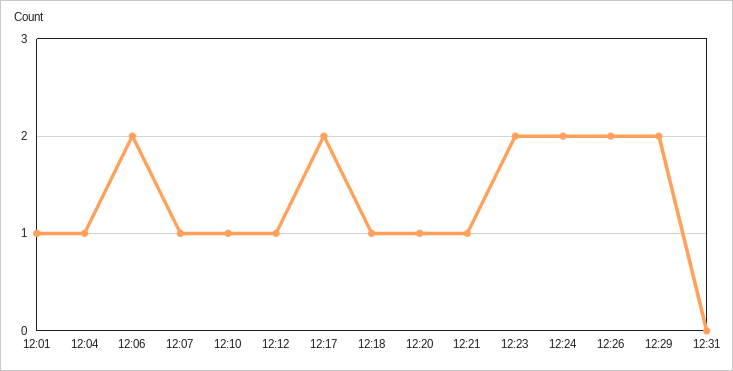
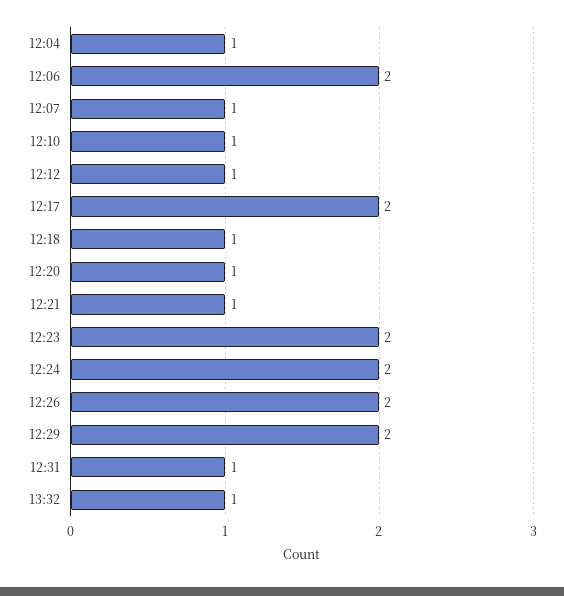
12:01: 1 -> none
12:31: 0 -> 1
13:32: none -> 1

